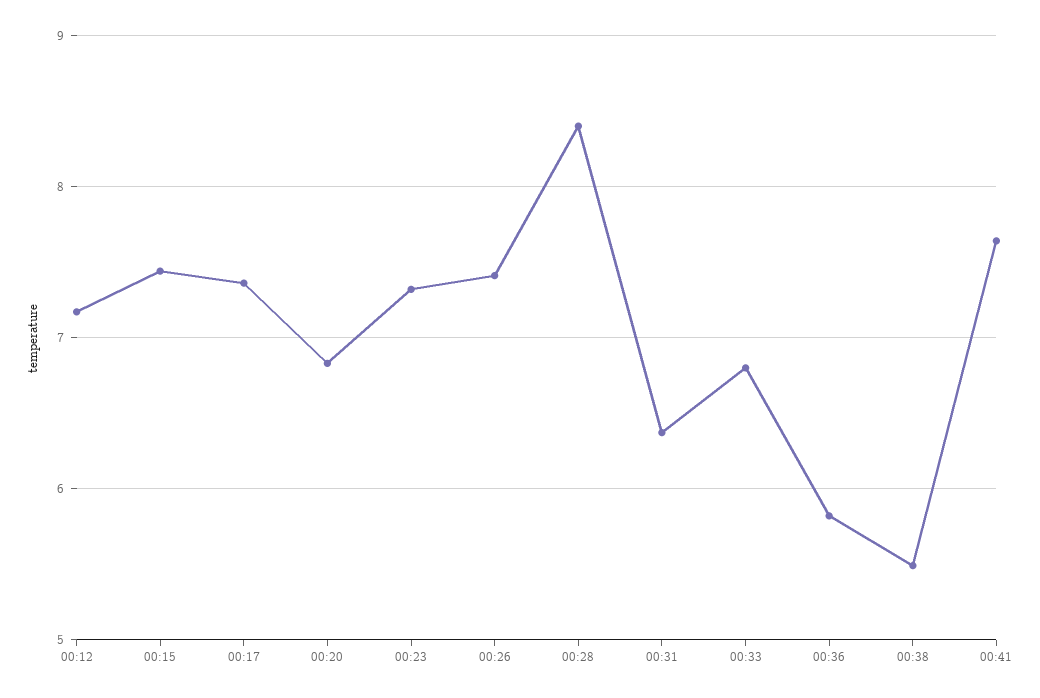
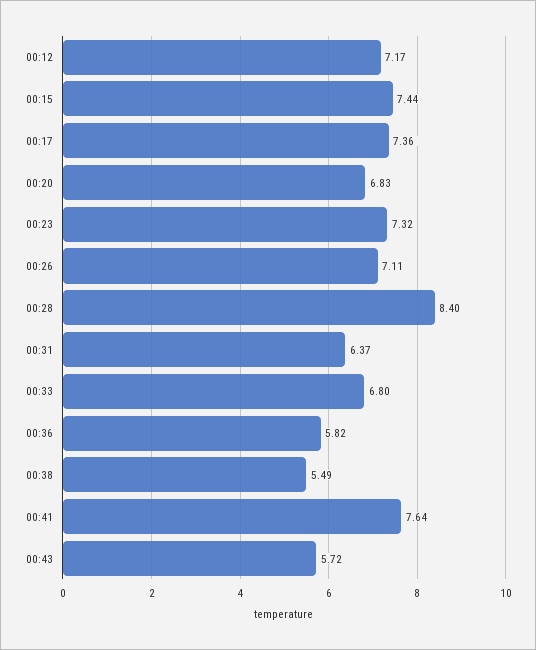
00:26: 7.4 -> 7.11
00:43: none -> 5.72

